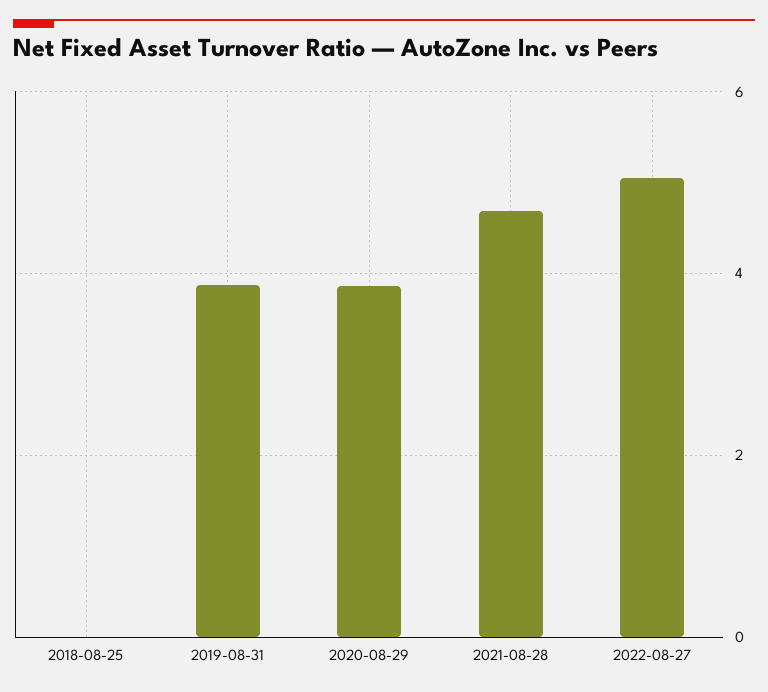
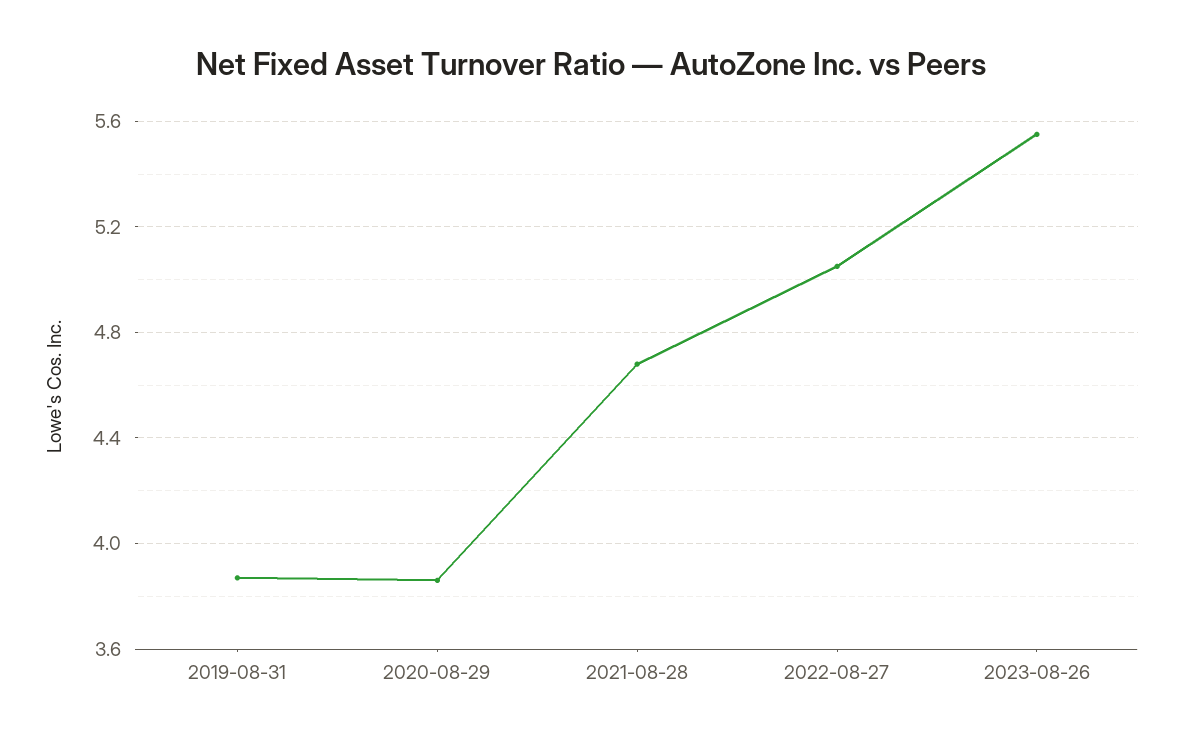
2018-08-25: 0 -> none
2023-08-26: none -> 5.55

